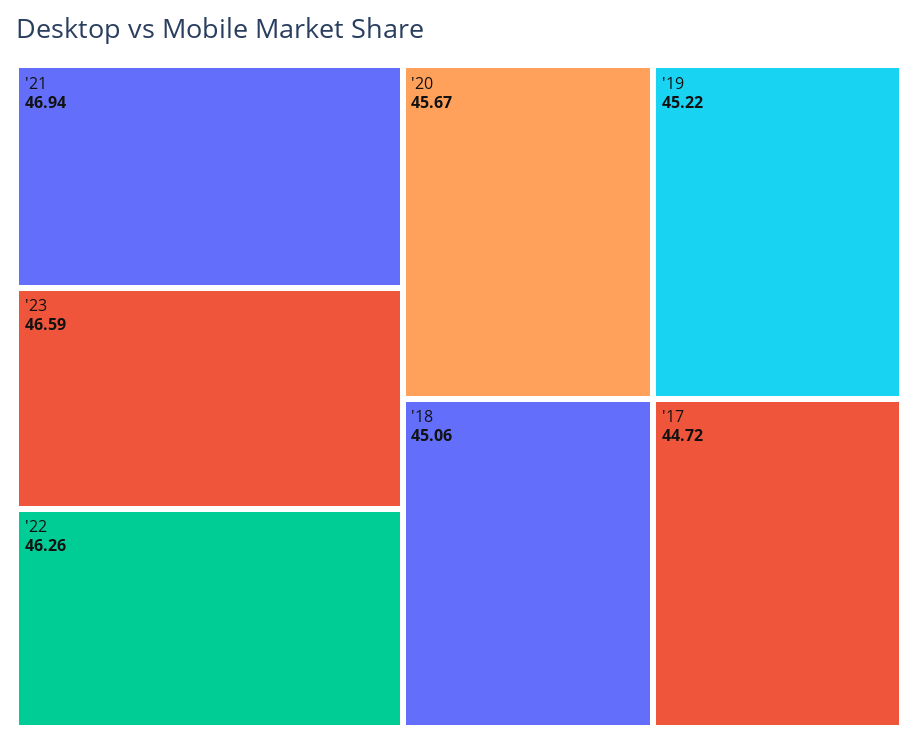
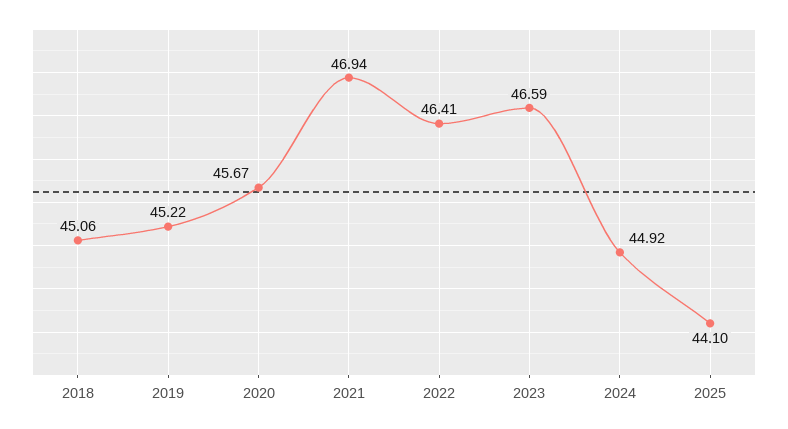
'22: 46.26 -> 46.41
'17: 44.72 -> none
2024: none -> 44.92
2025: none -> 44.1

